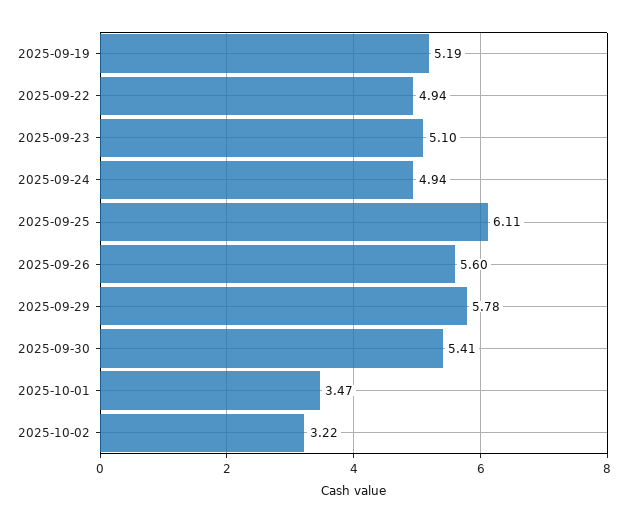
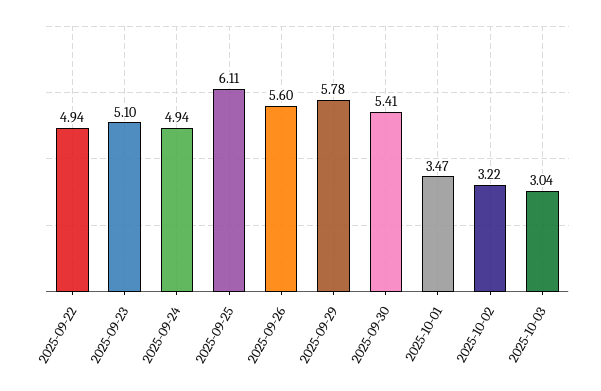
2025-09-19: 5.19 -> none
2025-10-03: none -> 3.04

